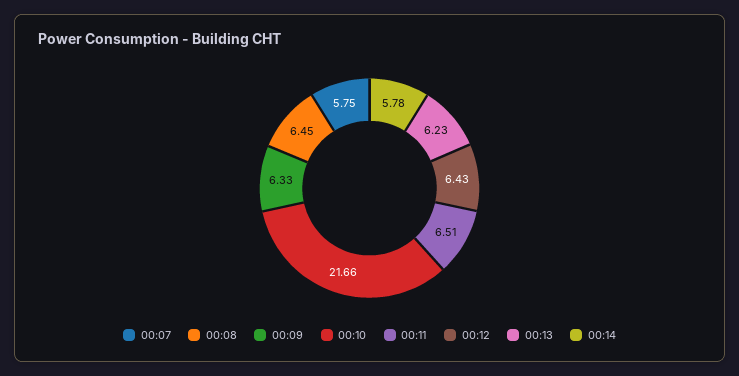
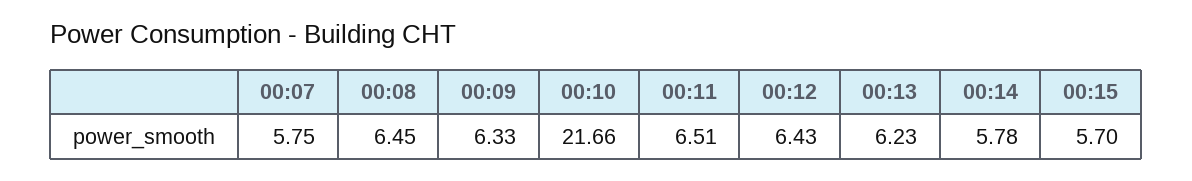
00:15: none -> 5.7

